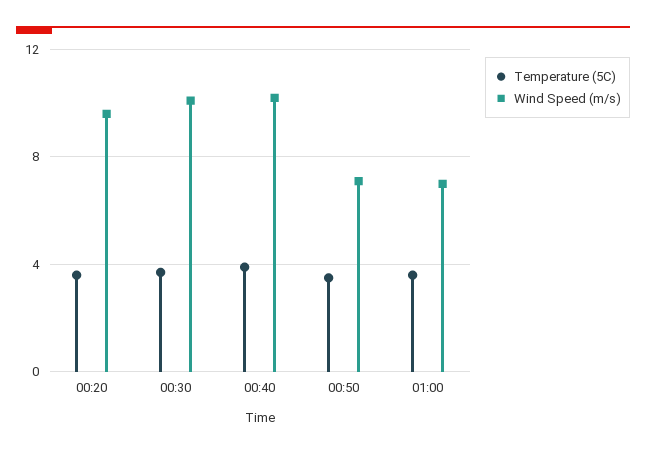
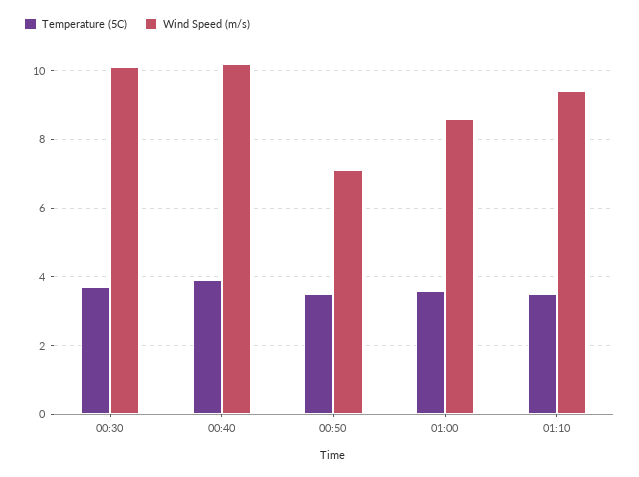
Temperature (5C), 00:20: 3.5 -> none
Wind Speed (m/s), 00:20: 9.5 -> none
Wind Speed (m/s), 01:00: 7 -> 8.5
Temperature (5C), 01:10: none -> 3.5
Wind Speed (m/s), 01:10: none -> 9.5

